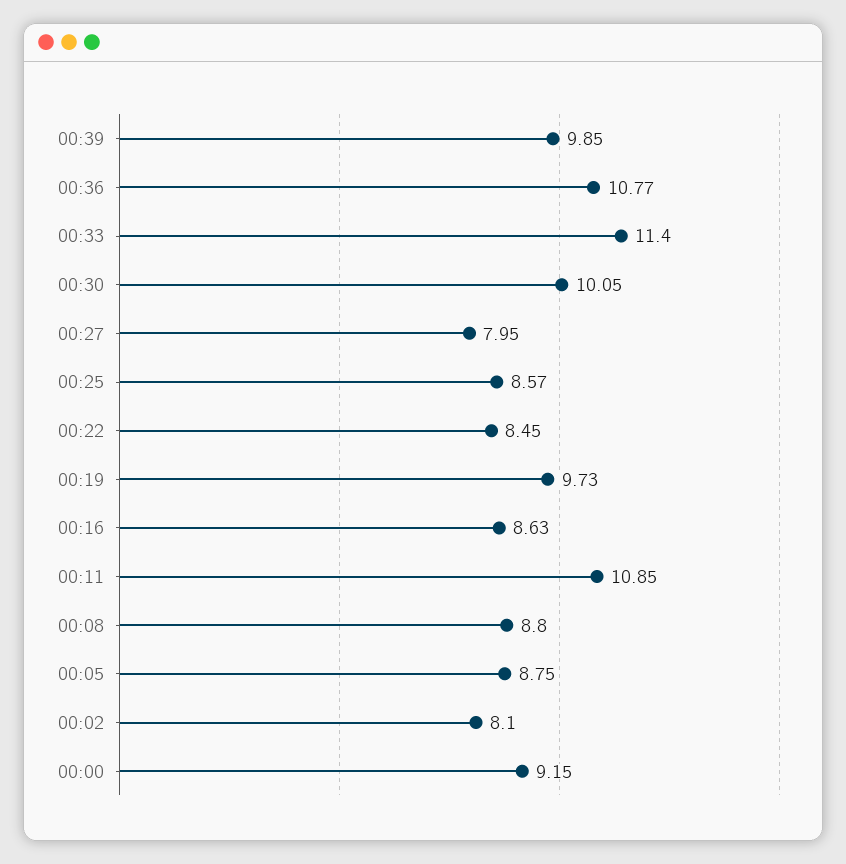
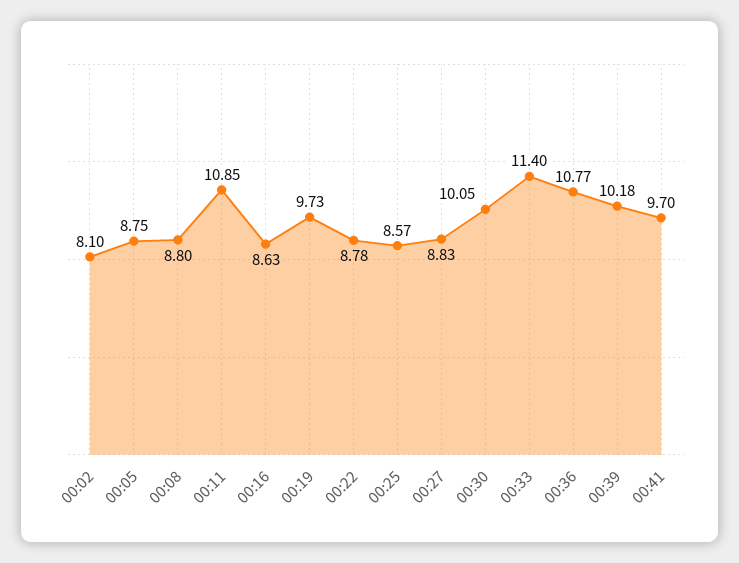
00:39: 9.85 -> 10.18
00:27: 7.95 -> 8.83
00:22: 8.45 -> 8.78
00:00: 9.15 -> none
00:41: none -> 9.7

